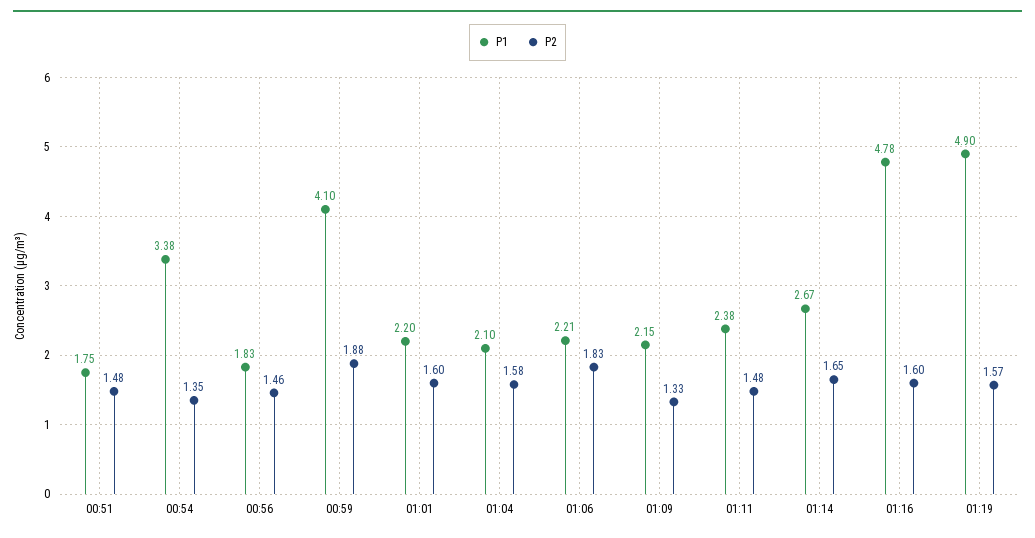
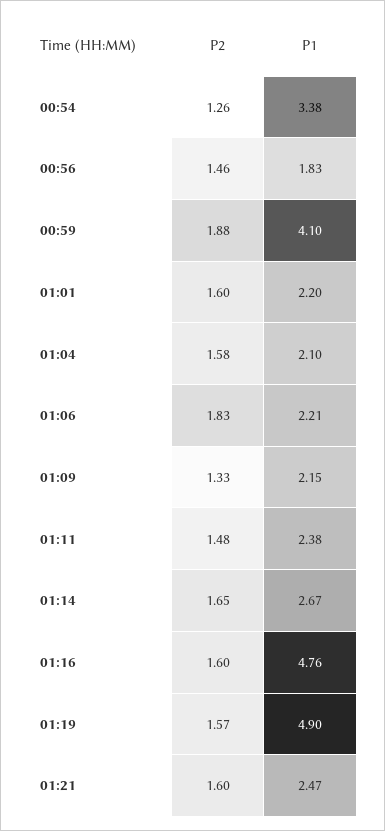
P1, 00:51: 1.75 -> none
P2, 00:51: 1.48 -> none
P2, 00:54: 1.35 -> 1.26
P1, 01:16: 4.78 -> 4.76
P2, 01:21: none -> 1.6
P1, 01:21: none -> 2.47

